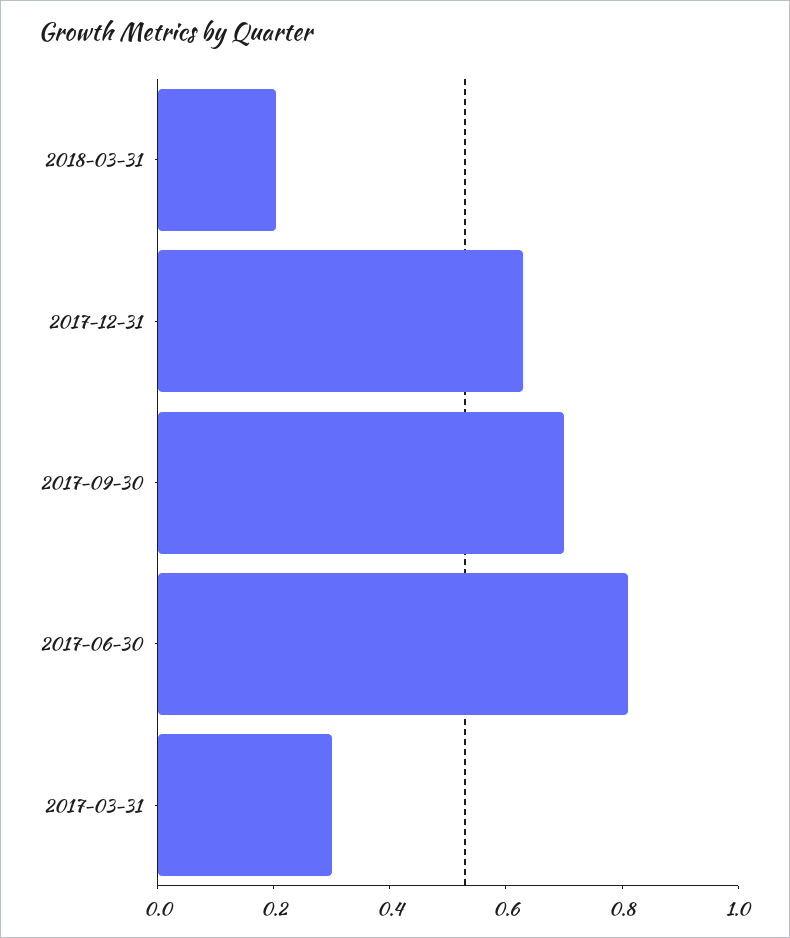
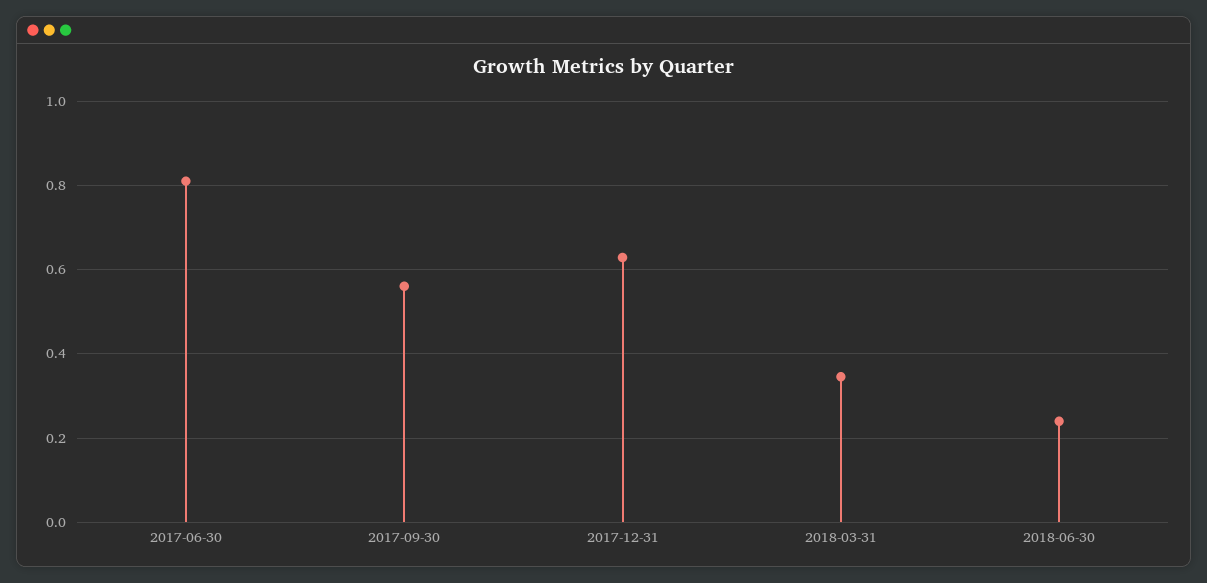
2018-03-31: 0.2 -> 0.34
2017-09-30: 0.7 -> 0.56
2017-03-31: 0.3 -> none
2018-06-30: none -> 0.24

